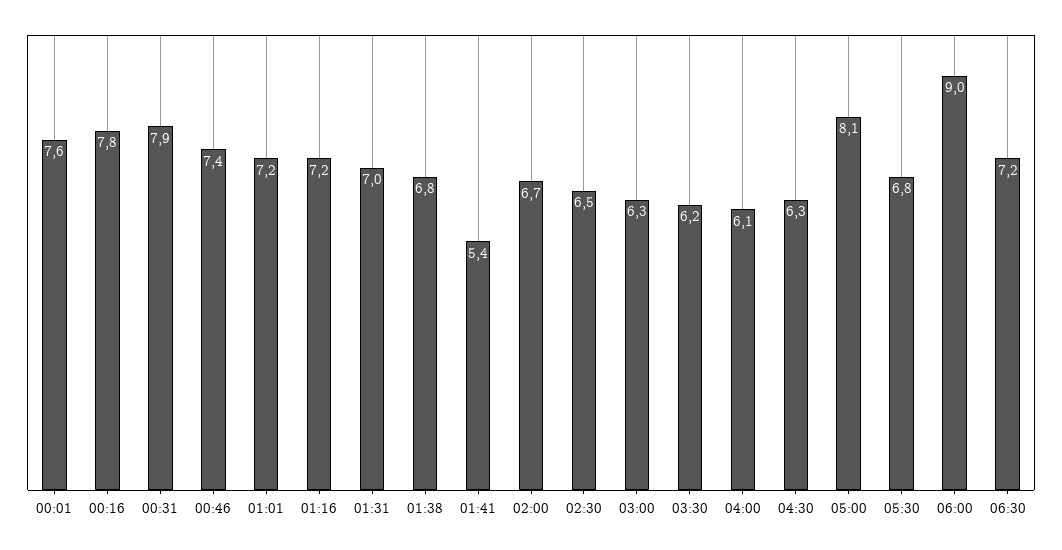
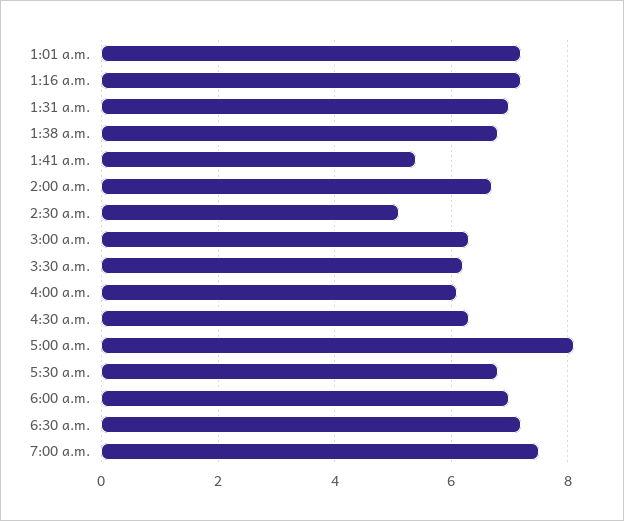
00:01: 7.6 -> none
00:16: 7.8 -> none
00:31: 7.9 -> none
00:46: 7.4 -> none
02:30: 6.5 -> 5
06:00: 9 -> 7
7:00 a.m.: none -> 7.5

